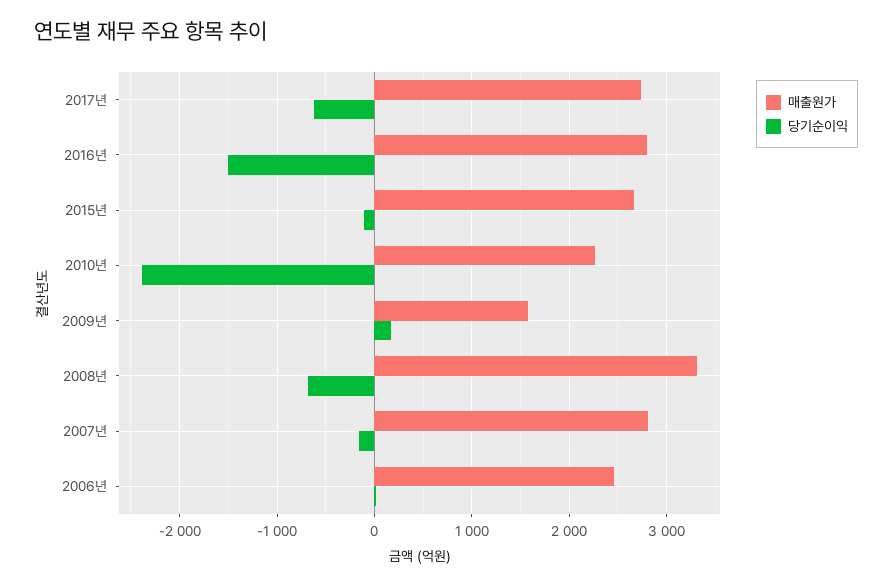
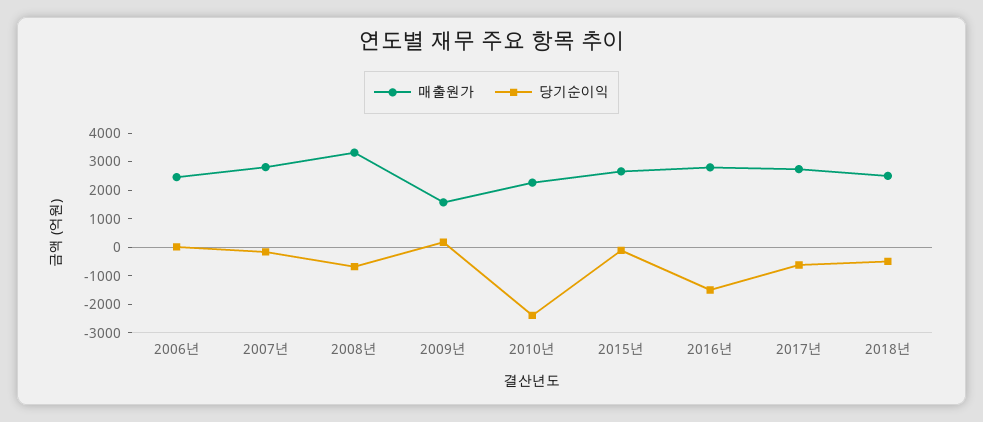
매출원가, 2018년: none -> 2500
당기순이익, 2018년: none -> -500

